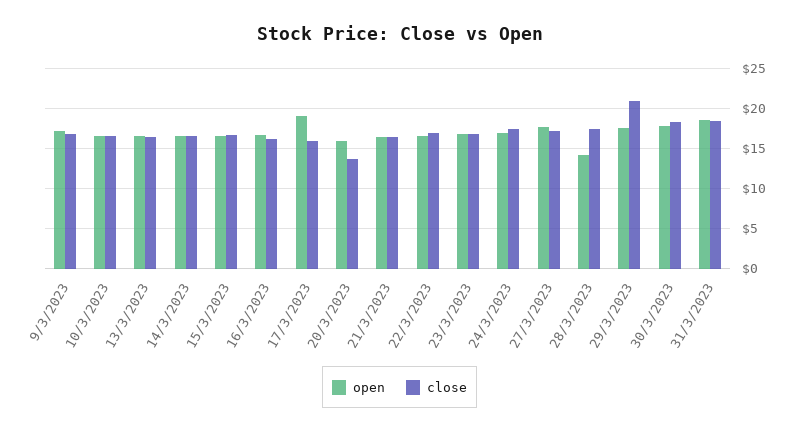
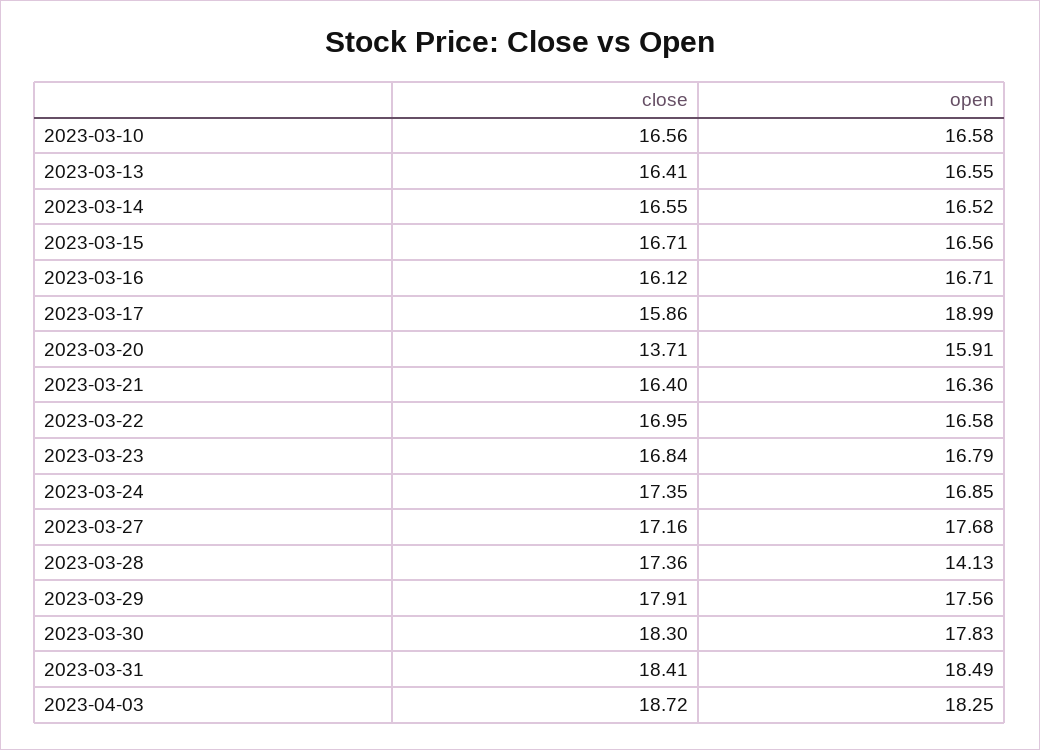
open, 9/3/2023: 17 -> none
close, 9/3/2023: 17 -> none
close, 29/3/2023: 21 -> 17.91
close, 2023-04-03: none -> 18.72
open, 2023-04-03: none -> 18.25

